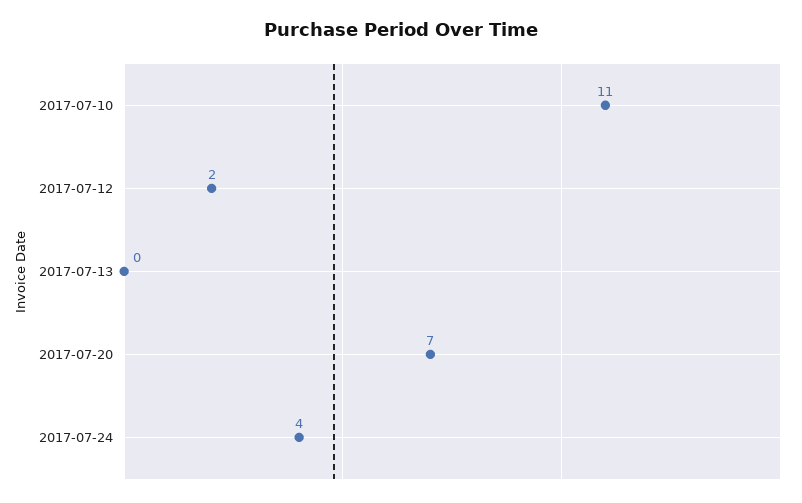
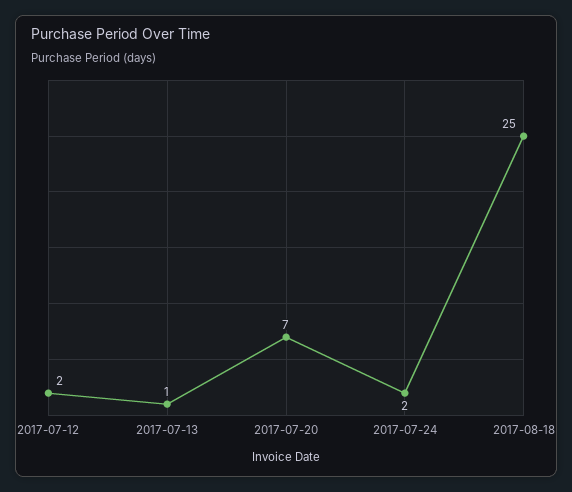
2017-07-10: 11 -> none
2017-07-13: 0 -> 1
2017-07-24: 4 -> 2
2017-08-18: none -> 25

